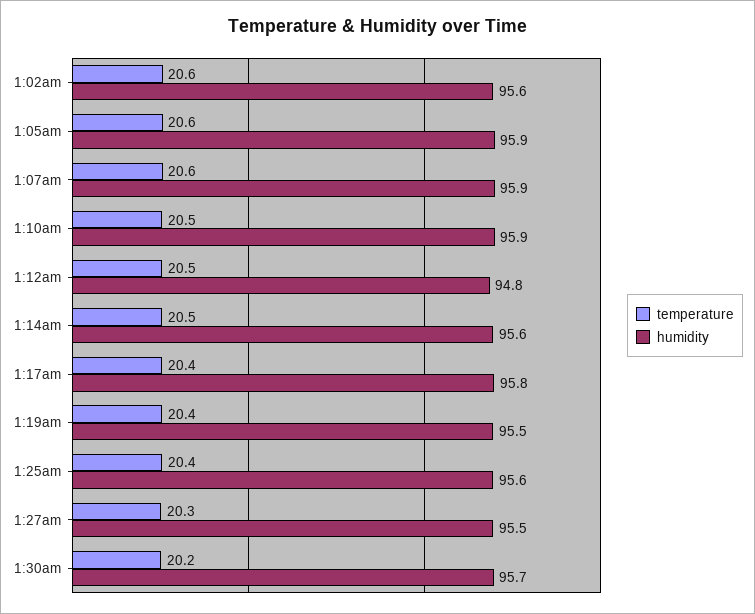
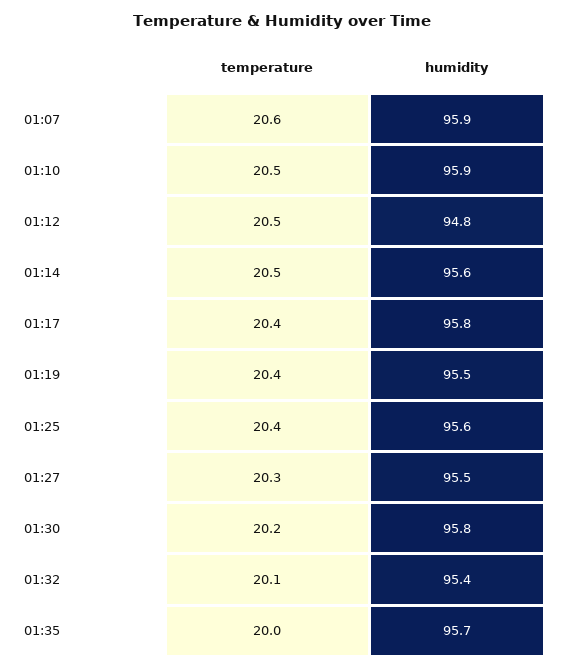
temperature, 1:02am: 20.6 -> none
humidity, 1:02am: 95.6 -> none
temperature, 1:05am: 20.6 -> none
humidity, 1:05am: 95.9 -> none
humidity, 1:30am: 95.7 -> 95.8
temperature, 01:32: none -> 20.1
humidity, 01:32: none -> 95.4
temperature, 01:35: none -> 20
humidity, 01:35: none -> 95.7

